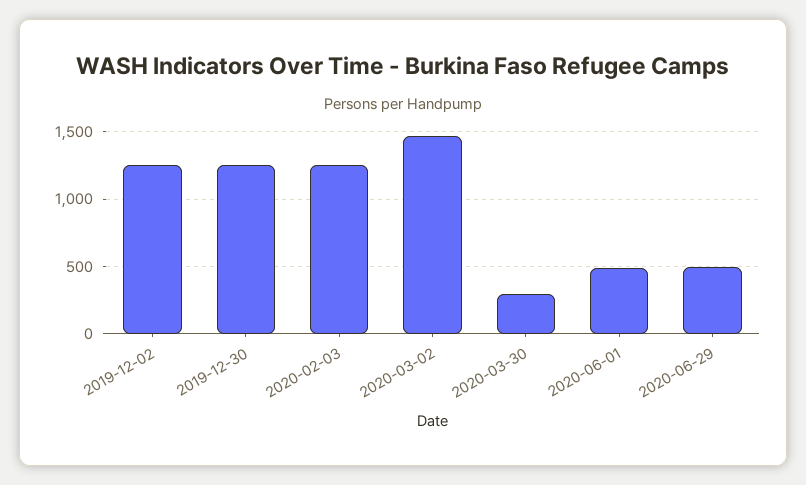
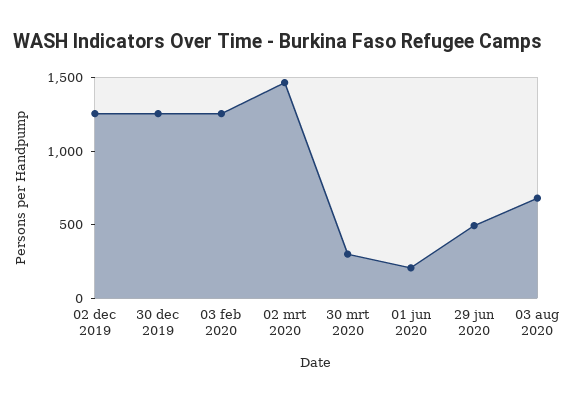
2020-06-01: 500 -> 200
03 aug 2020: none -> 700

